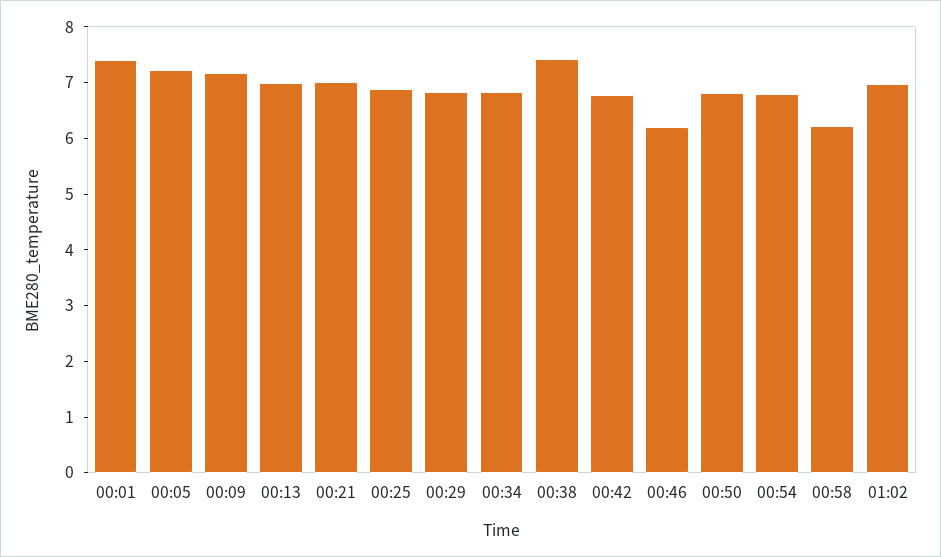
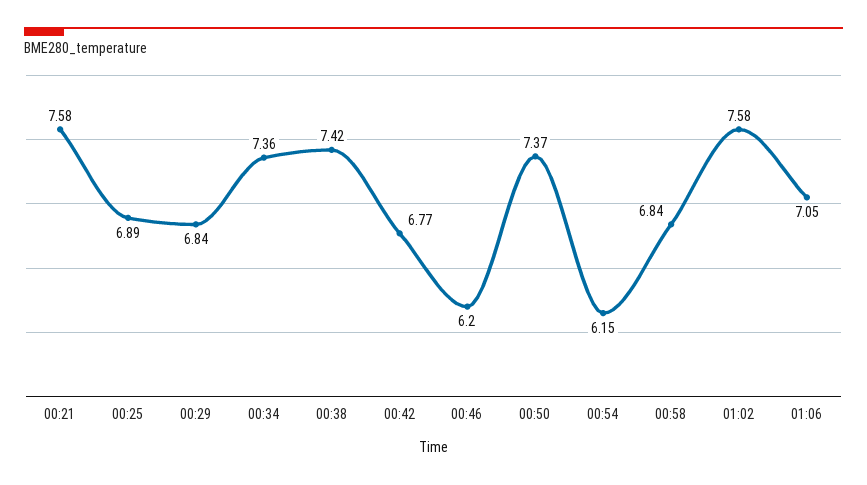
00:01: 7.4 -> none
00:05: 7.2 -> none
00:09: 7.2 -> none
00:13: 7 -> none
00:21: 7 -> 7.58
00:34: 6.8 -> 7.36
00:50: 6.8 -> 7.37
00:54: 6.8 -> 6.15
00:58: 6.2 -> 6.84
01:02: 7 -> 7.58
01:06: none -> 7.05

